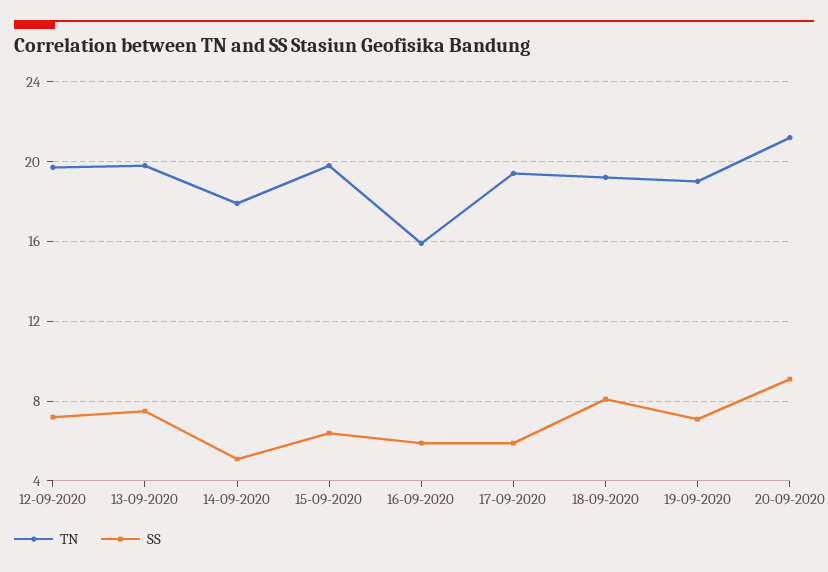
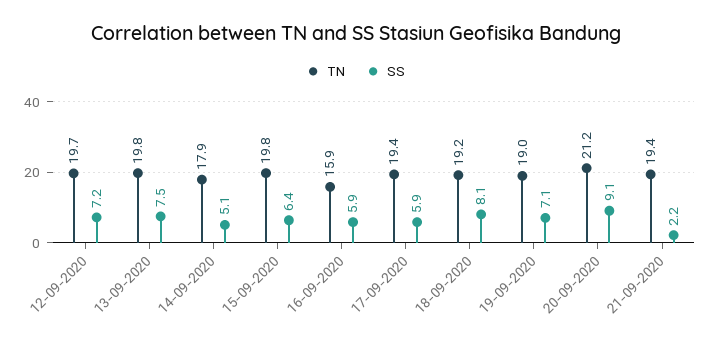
TN, 21-09-2020: none -> 19.4
SS, 21-09-2020: none -> 2.2

